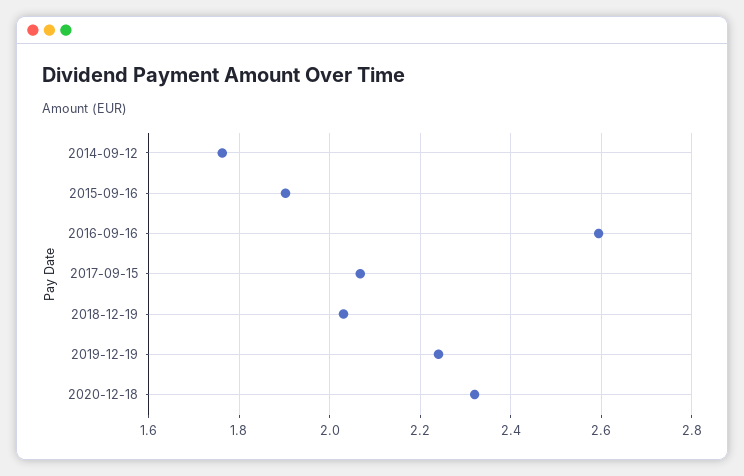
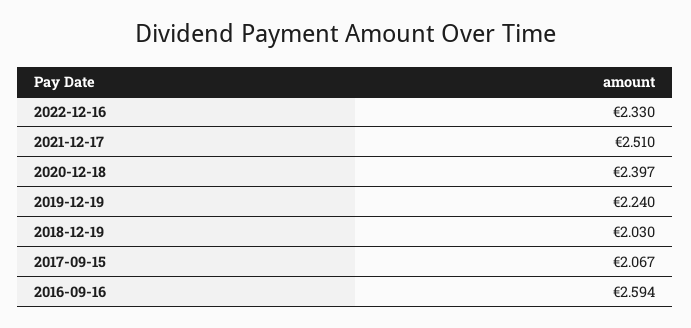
2014-09-12: 1.76 -> none
2015-09-16: 1.9 -> none
2020-12-18: 2.32 -> 2.397
2022-12-16: none -> 2.33
2021-12-17: none -> 2.51

